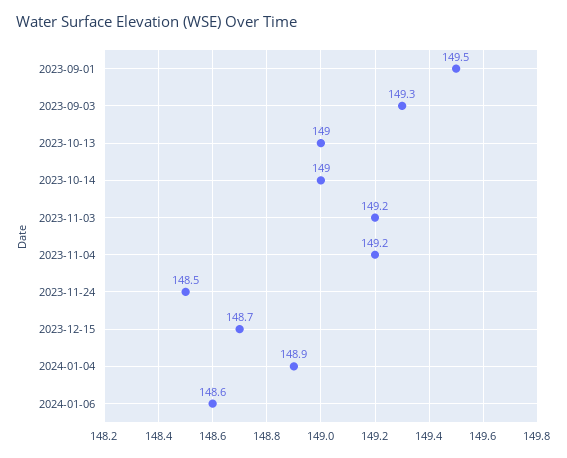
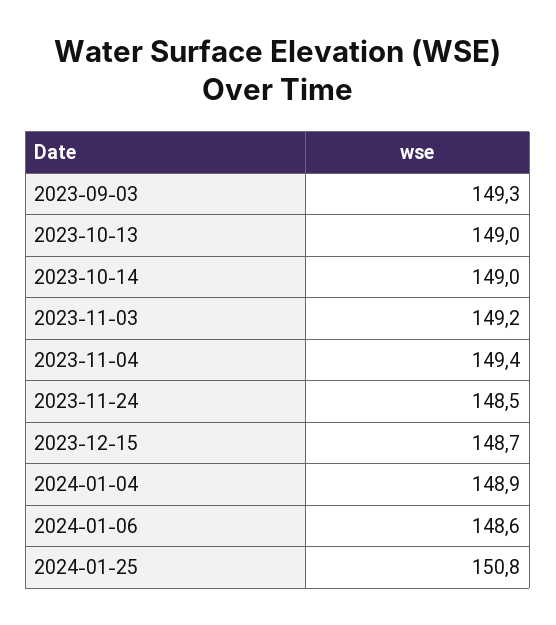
2023-09-01: 149.5 -> none
2023-11-04: 149.2 -> 149.4
2024-01-25: none -> 150.8

